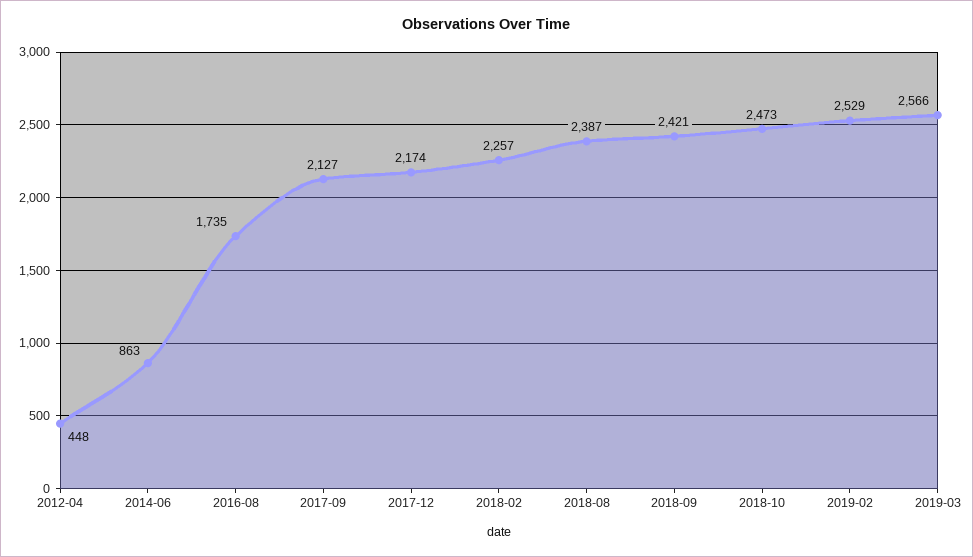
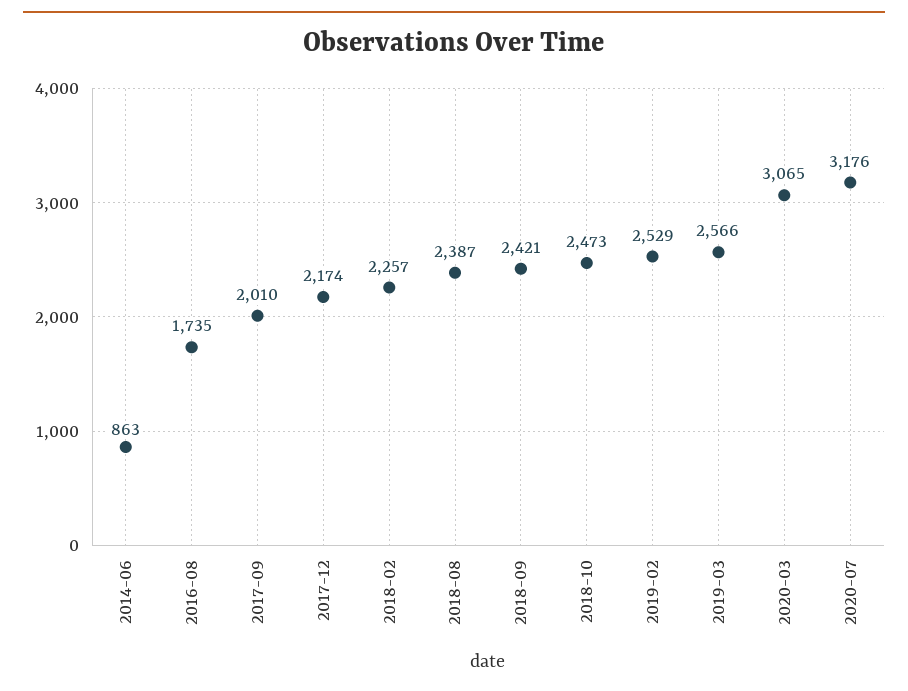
2012-04: 448 -> none
2017-09: 2127 -> 2010
2020-03: none -> 3065
2020-07: none -> 3176

